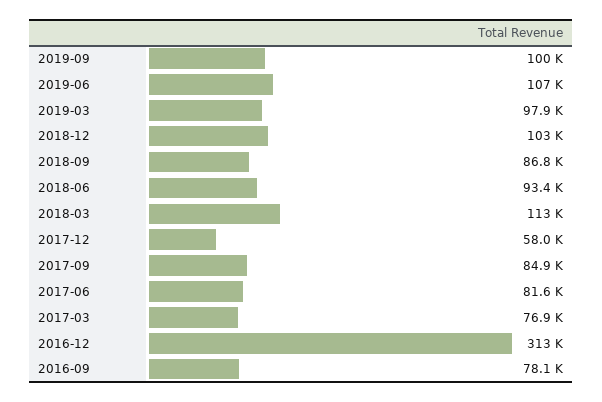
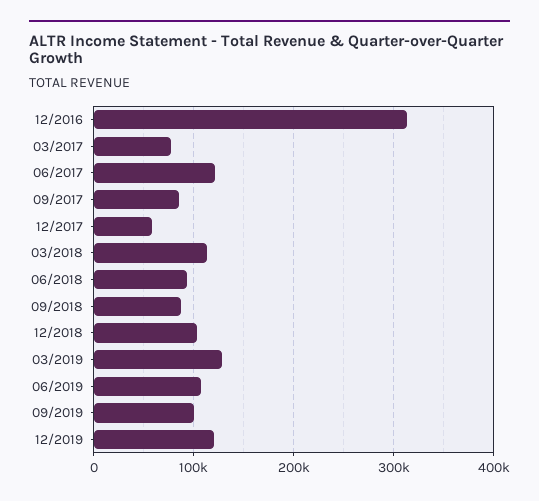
2019-03: 97900 -> 130000
2017-06: 81600 -> 120000
2016-09: 78100 -> none
12/2019: none -> 120000

